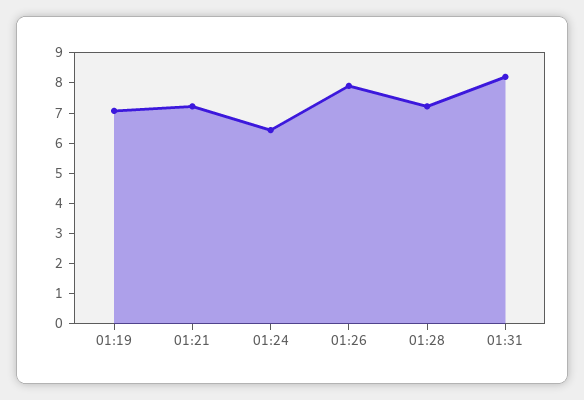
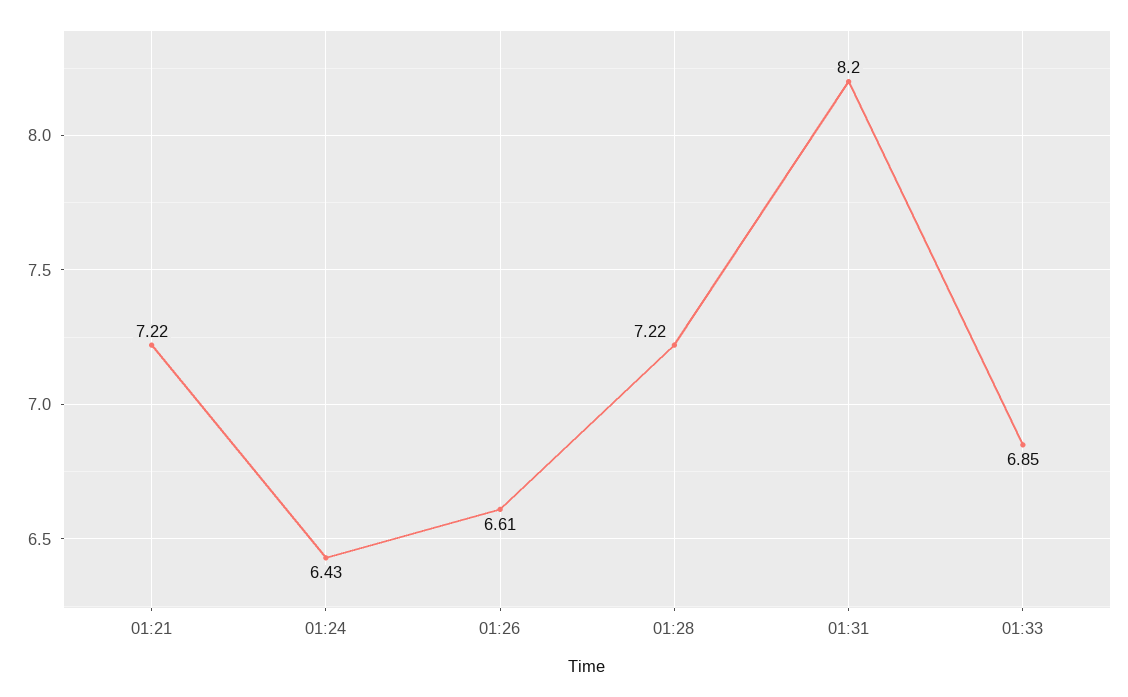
01:19: 7 -> none
01:26: 8 -> 6.61
01:33: none -> 6.85

